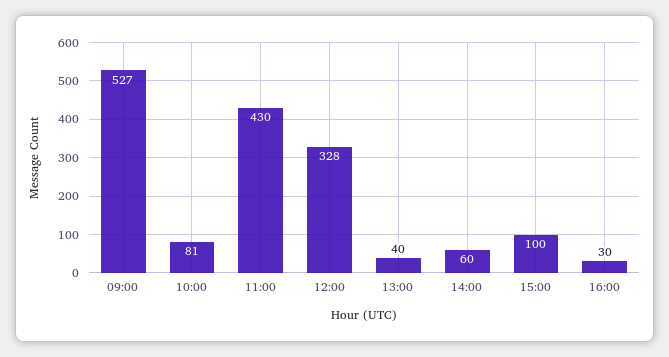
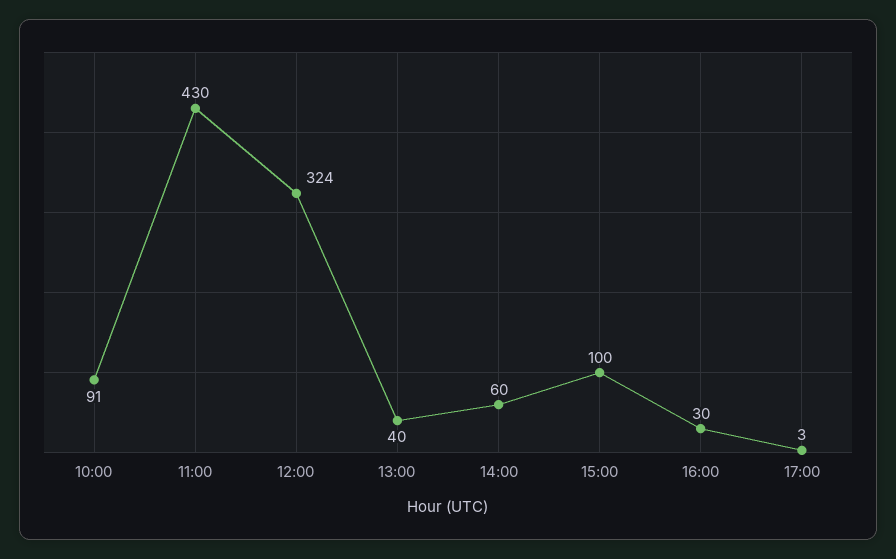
09:00: 527 -> none
10:00: 81 -> 91
12:00: 328 -> 324
17:00: none -> 3

